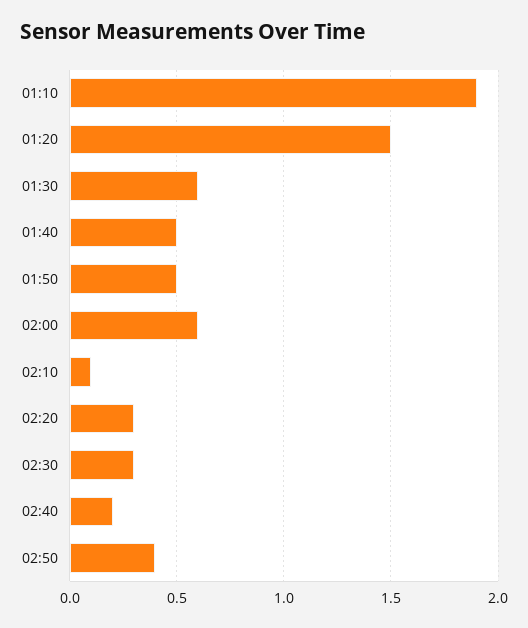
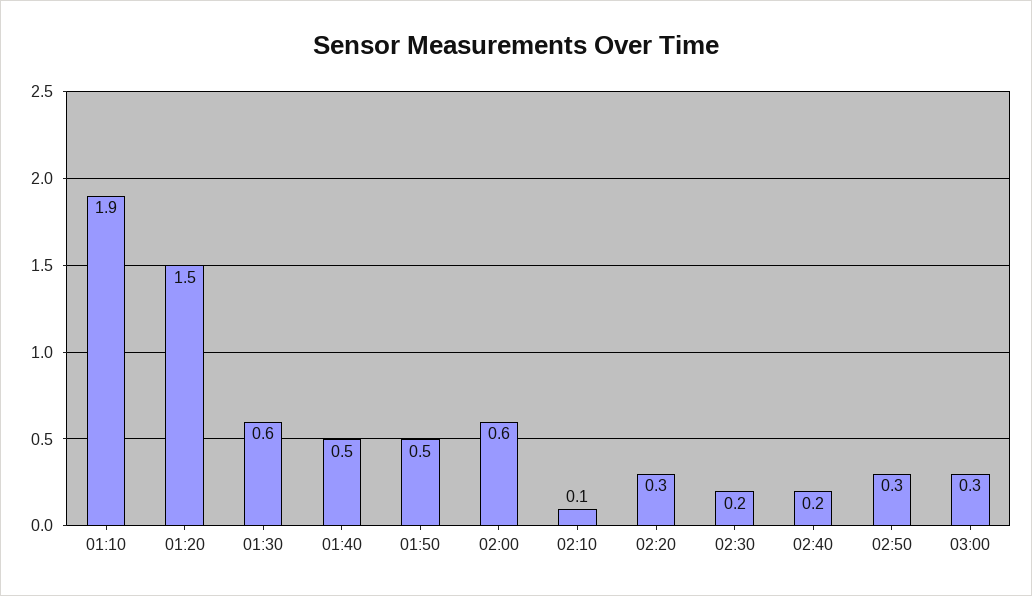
02:30: 0.3 -> 0.2
02:50: 0.4 -> 0.3
03:00: none -> 0.3

